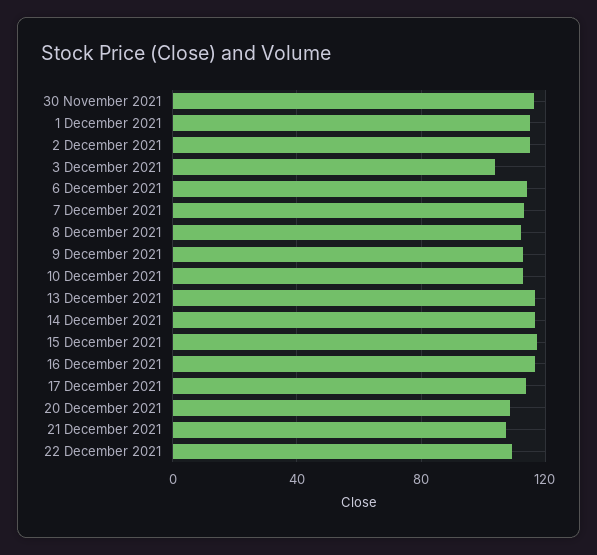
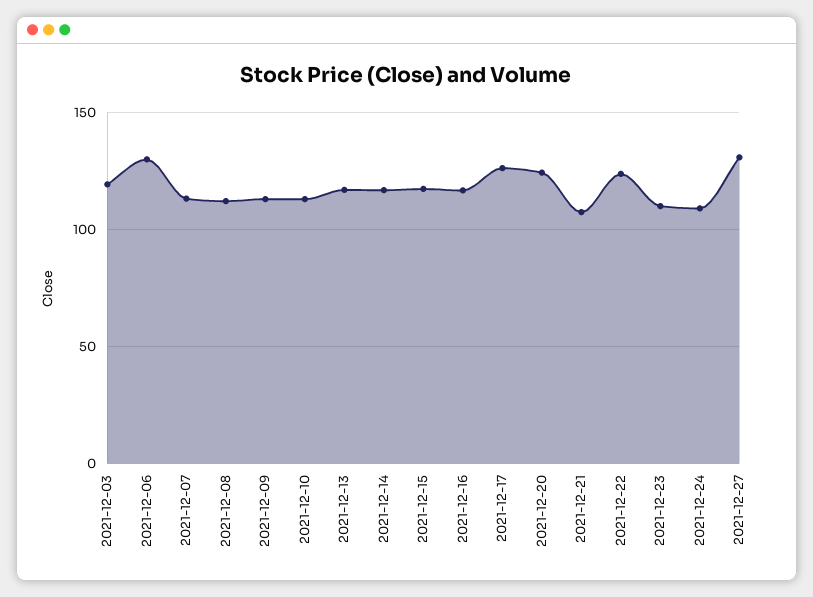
30 November 2021: 115 -> none
1 December 2021: 115 -> none
2 December 2021: 115 -> none
3 December 2021: 105 -> 120
6 December 2021: 115 -> 130
17 December 2021: 115 -> 125
20 December 2021: 110 -> 125
22 December 2021: 110 -> 125
2021-12-23: none -> 110
2021-12-24: none -> 110
2021-12-27: none -> 130

